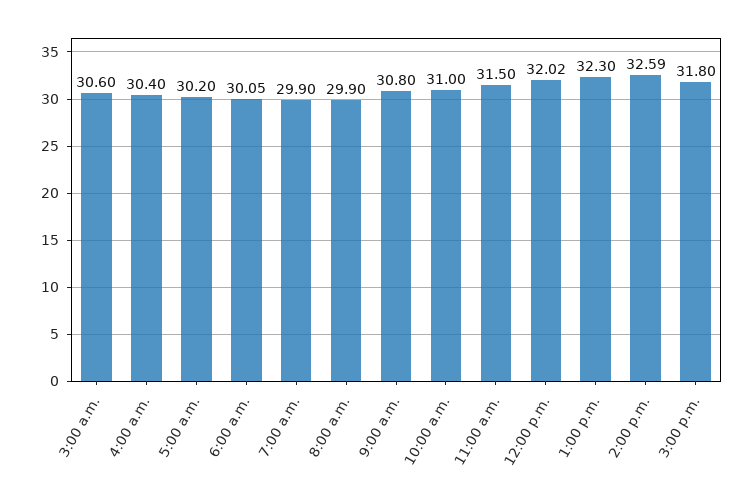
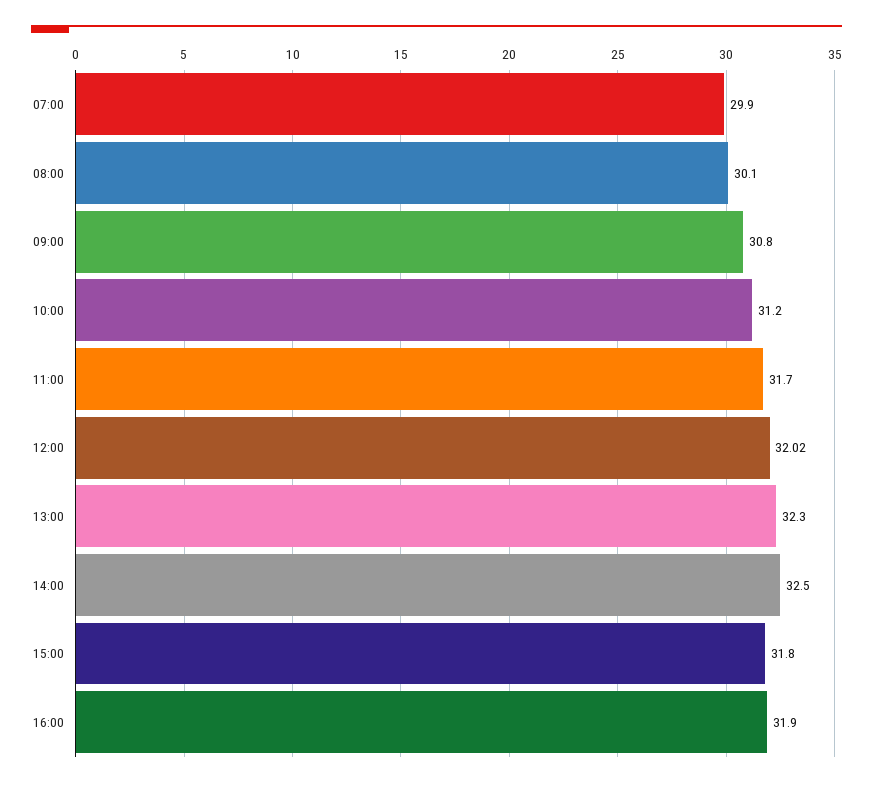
3:00 a.m.: 30.6 -> none
4:00 a.m.: 30.4 -> none
5:00 a.m.: 30.2 -> none
6:00 a.m.: 30.05 -> none
8:00 a.m.: 29.9 -> 30.1
10:00 a.m.: 31 -> 31.2
11:00 a.m.: 31.5 -> 31.7
2:00 p.m.: 32.59 -> 32.5
16:00: none -> 31.9

